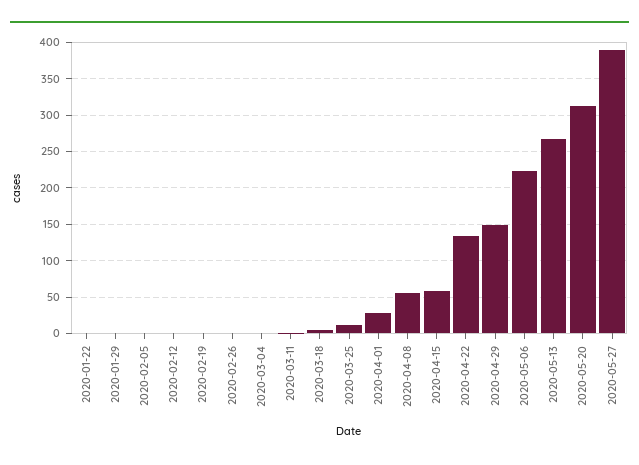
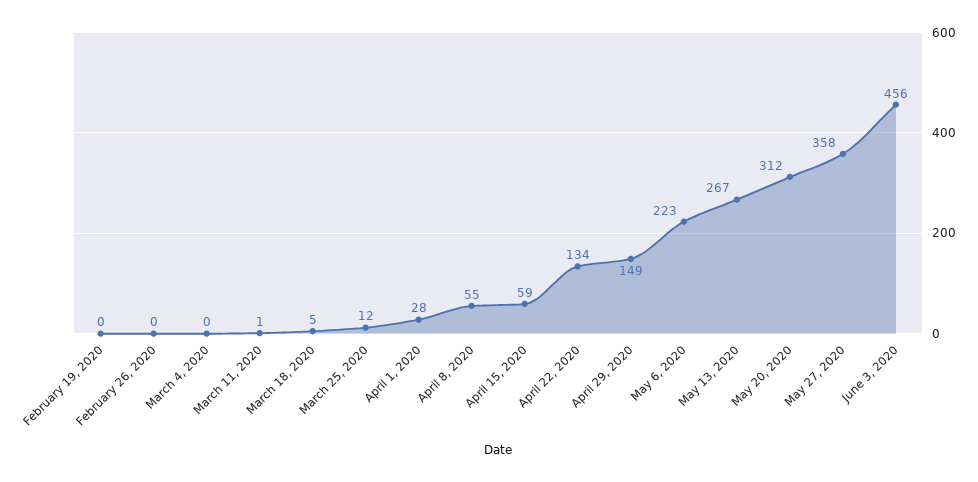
2020-01-22: 0 -> none
2020-01-29: 0 -> none
2020-02-05: 0 -> none
2020-02-12: 0 -> none
2020-05-27: 390 -> 358
June 3, 2020: none -> 456

